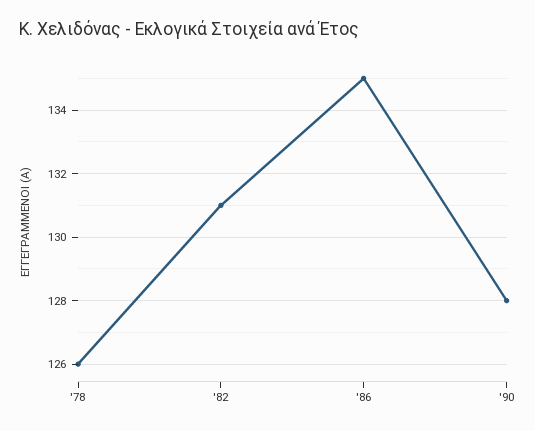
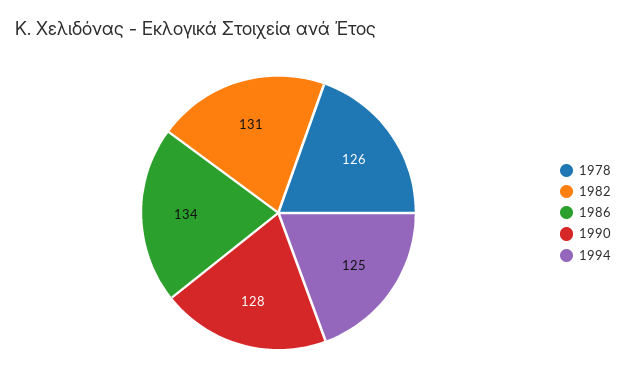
'86: 135 -> 134
1994: none -> 125

